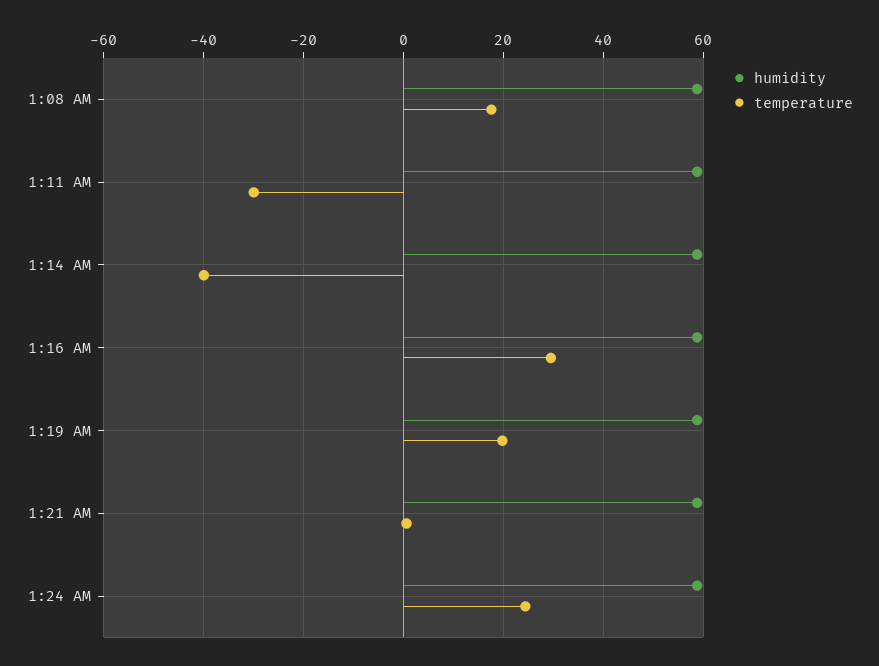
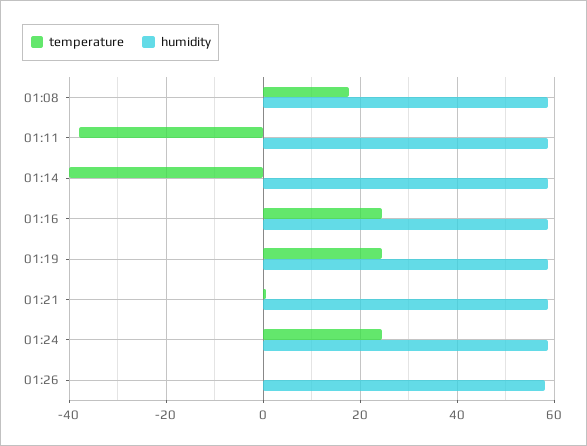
temperature, 1:11 AM: -30 -> -38
temperature, 1:16 AM: 30 -> 24
temperature, 1:19 AM: 20 -> 24
temperature, 01:26: none -> 0
humidity, 01:26: none -> 58

